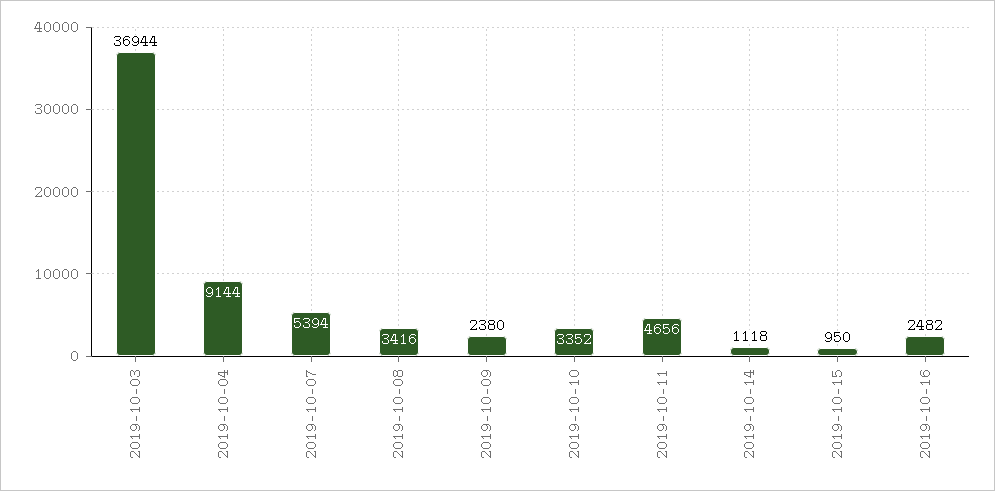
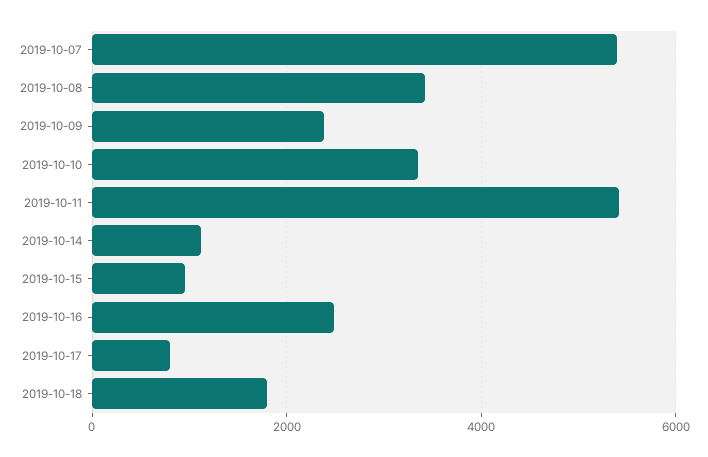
2019-10-03: 36944 -> none
2019-10-04: 9144 -> none
2019-10-11: 4656 -> 5400
2019-10-17: none -> 800
2019-10-18: none -> 1800

